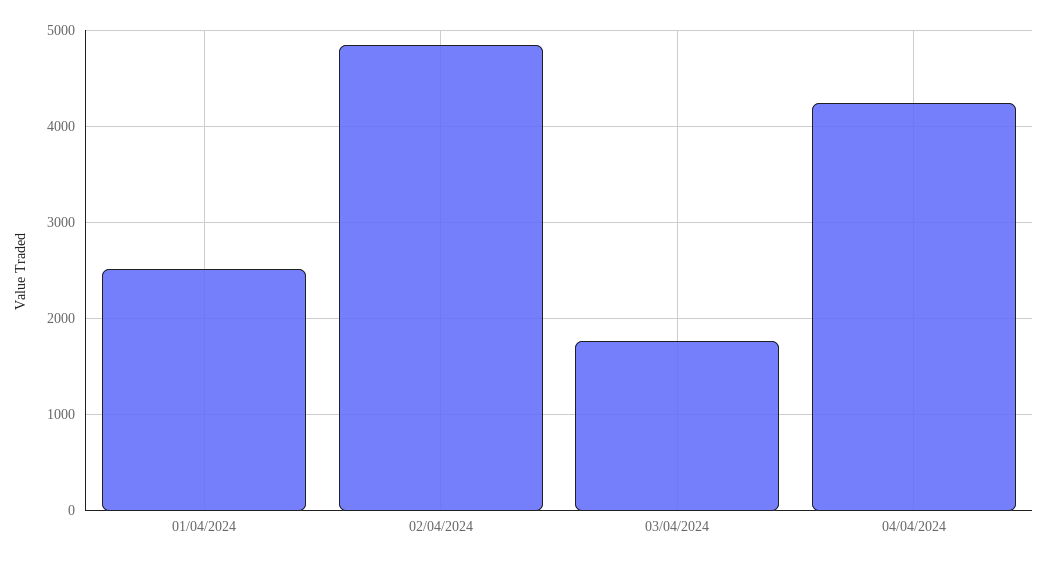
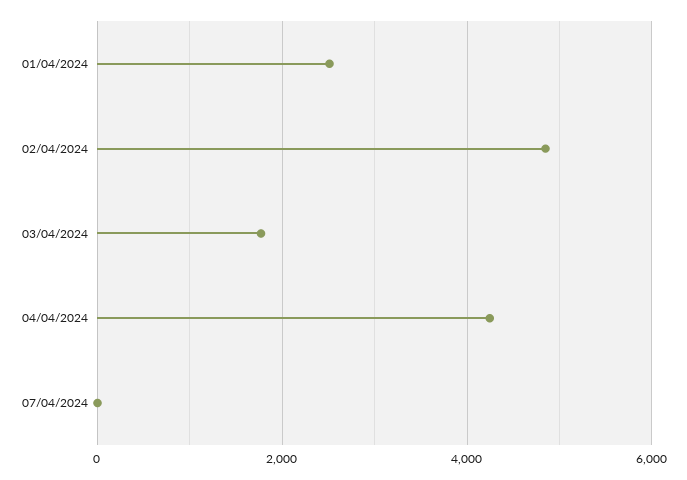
07/04/2024: none -> 0

